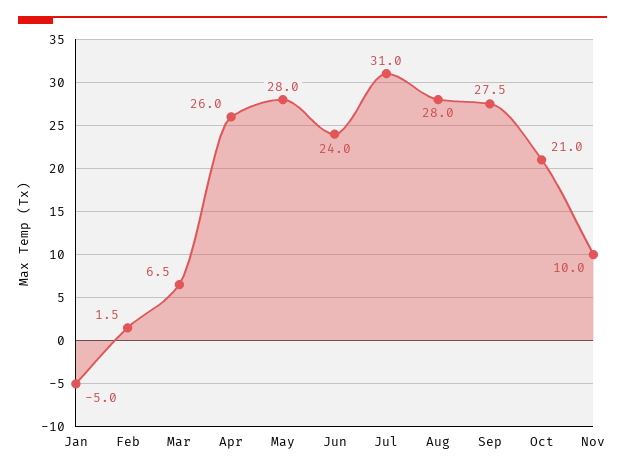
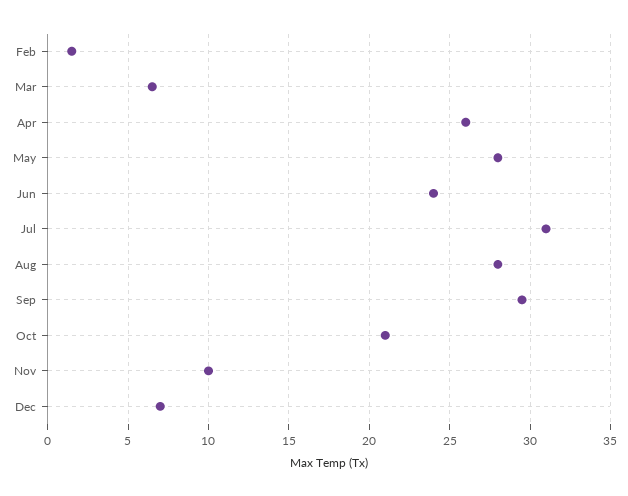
Jan: -5 -> none
Sep: 27.5 -> 29.5
Dec: none -> 7

